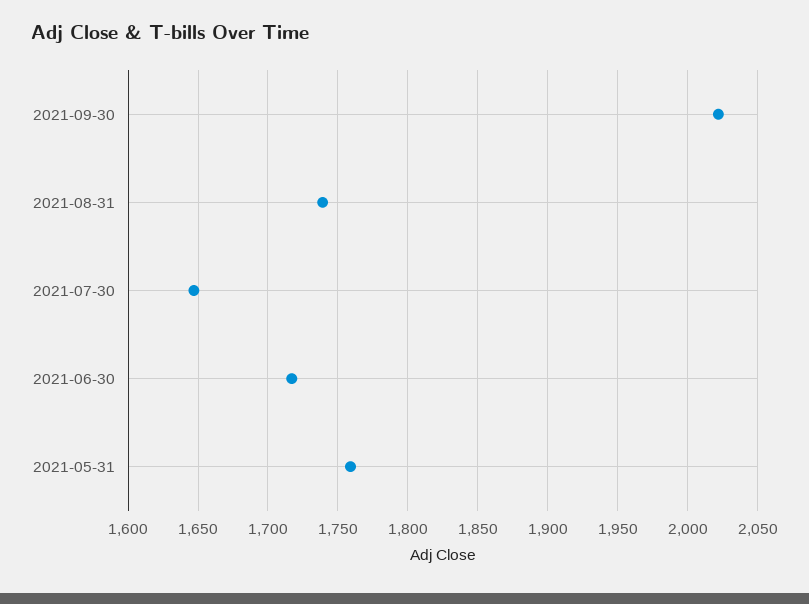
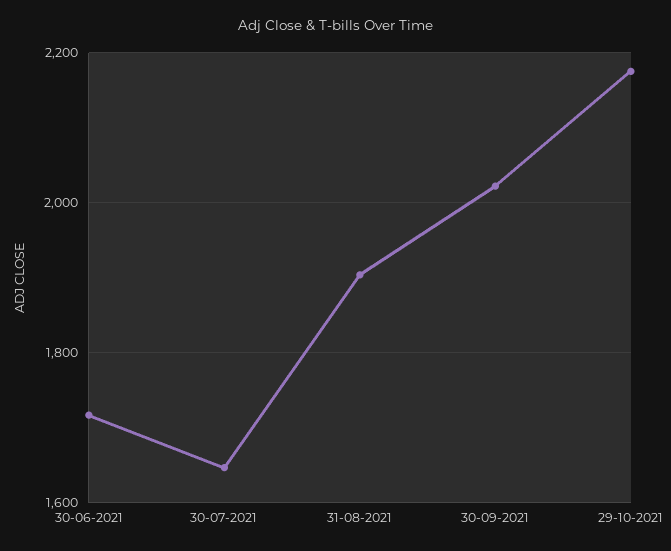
2021-08-31: 1740 -> 1900
2021-05-31: 1760 -> none
29-10-2021: none -> 2180

